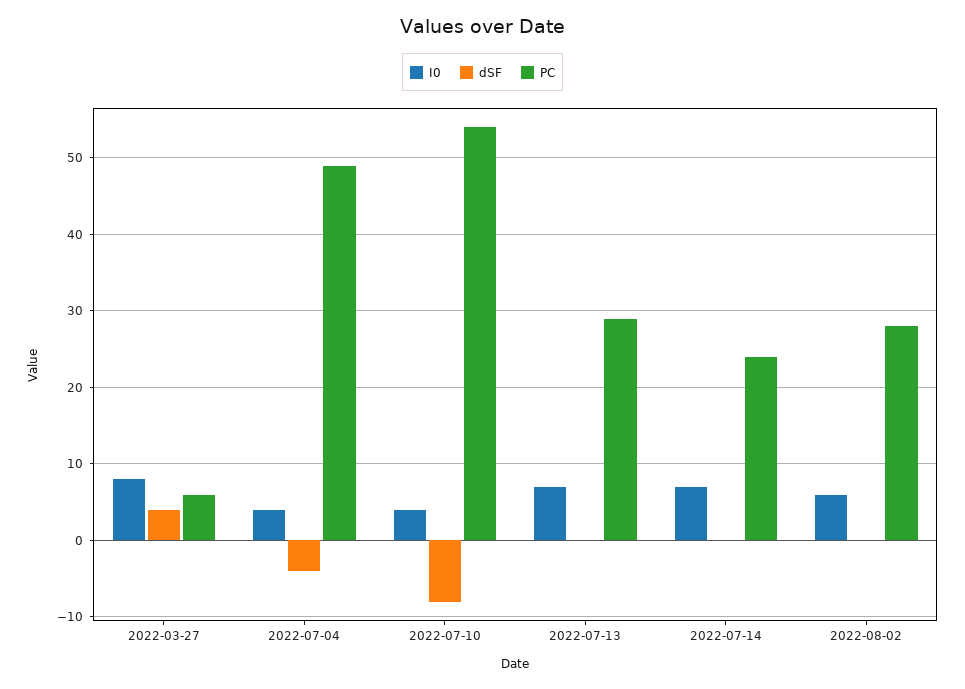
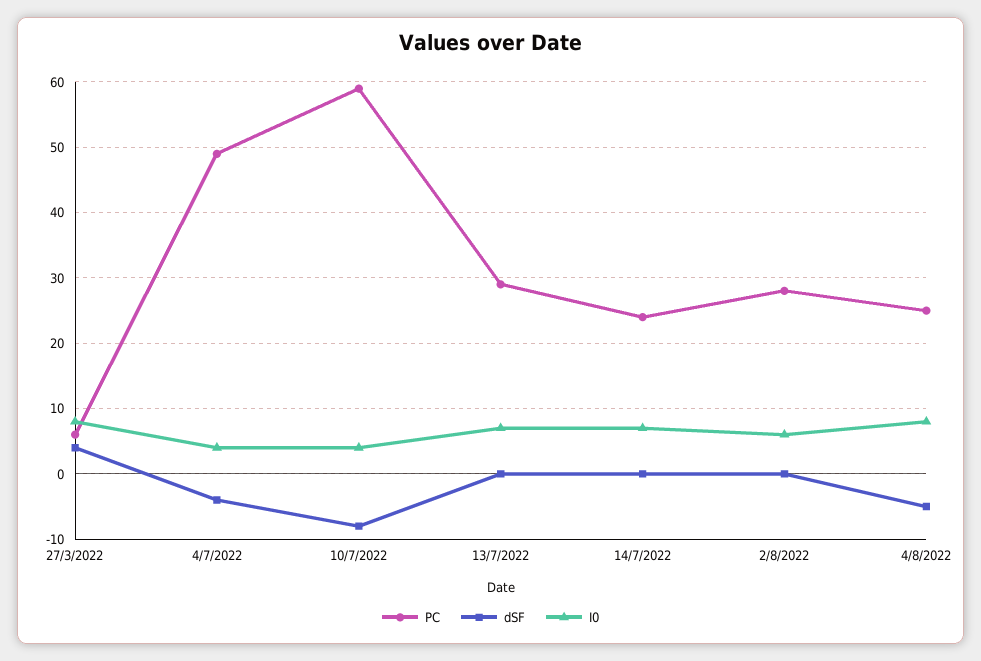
PC, 2022-07-10: 54 -> 59
PC, 4/8/2022: none -> 25
dSF, 4/8/2022: none -> -5
I0, 4/8/2022: none -> 8

